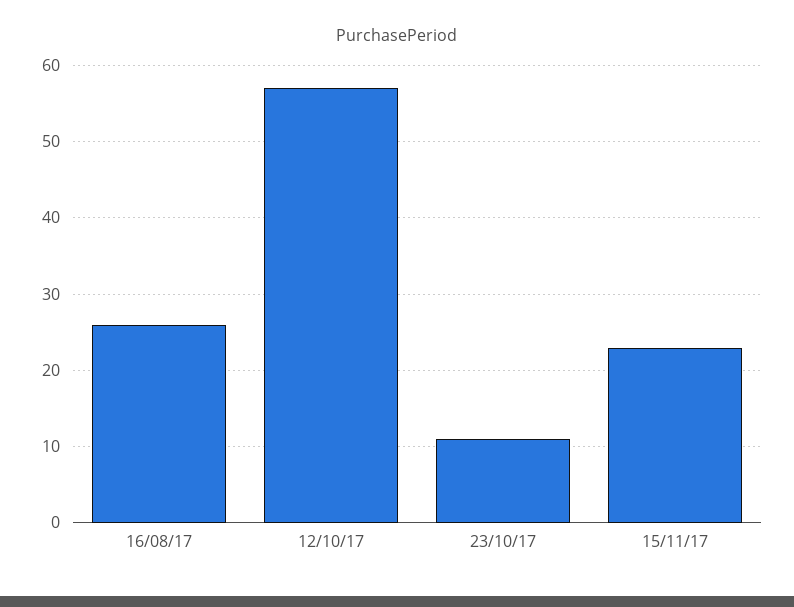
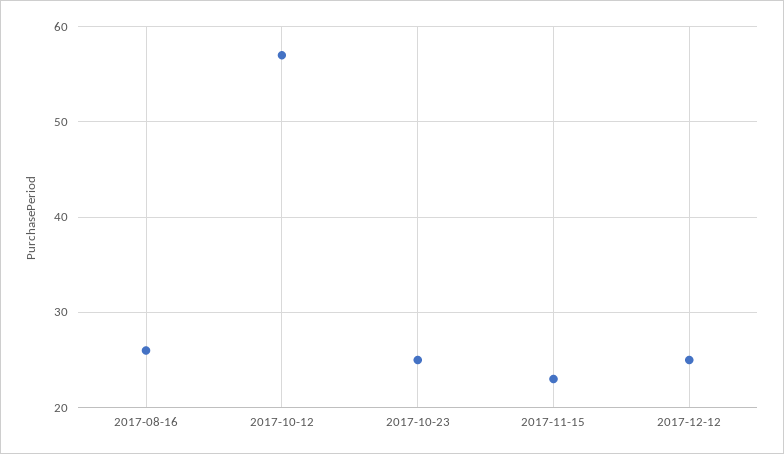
23/10/17: 11 -> 25
2017-12-12: none -> 25

